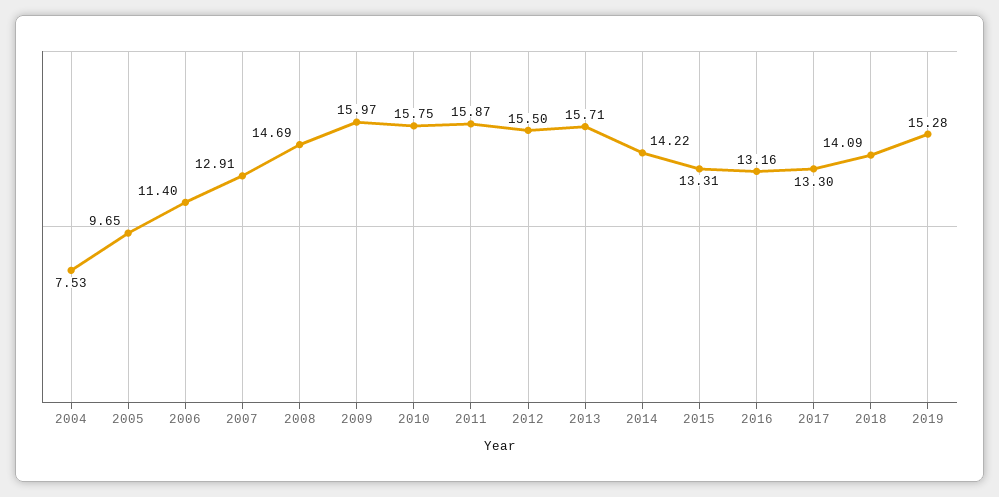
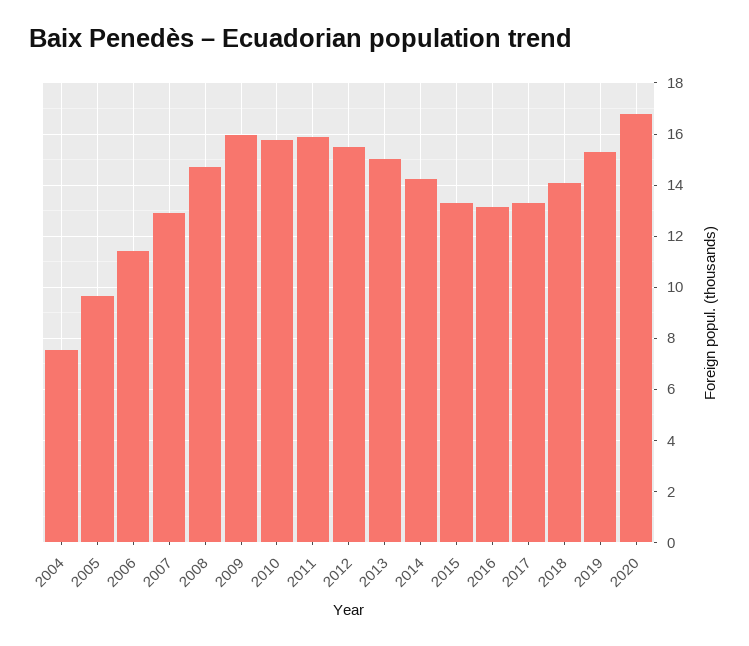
2013: 15.71 -> 15
2020: none -> 16.75

